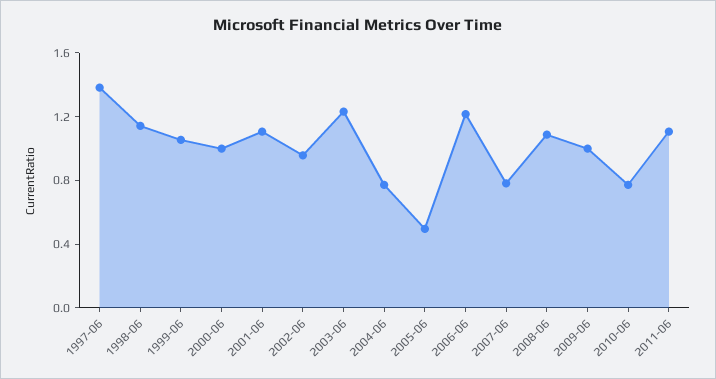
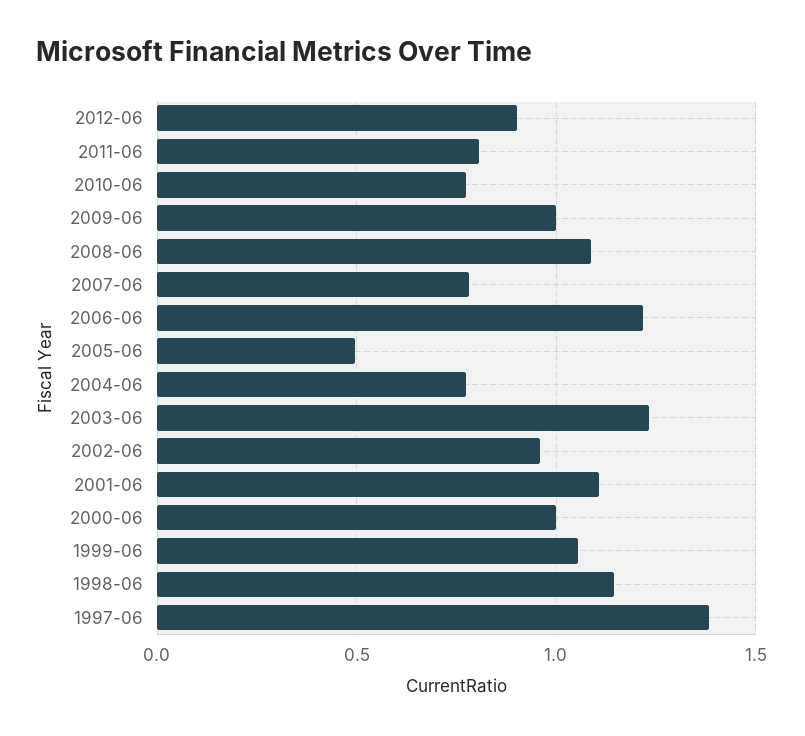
2011-06: 1.1 -> 0.8
2012-06: none -> 0.9

